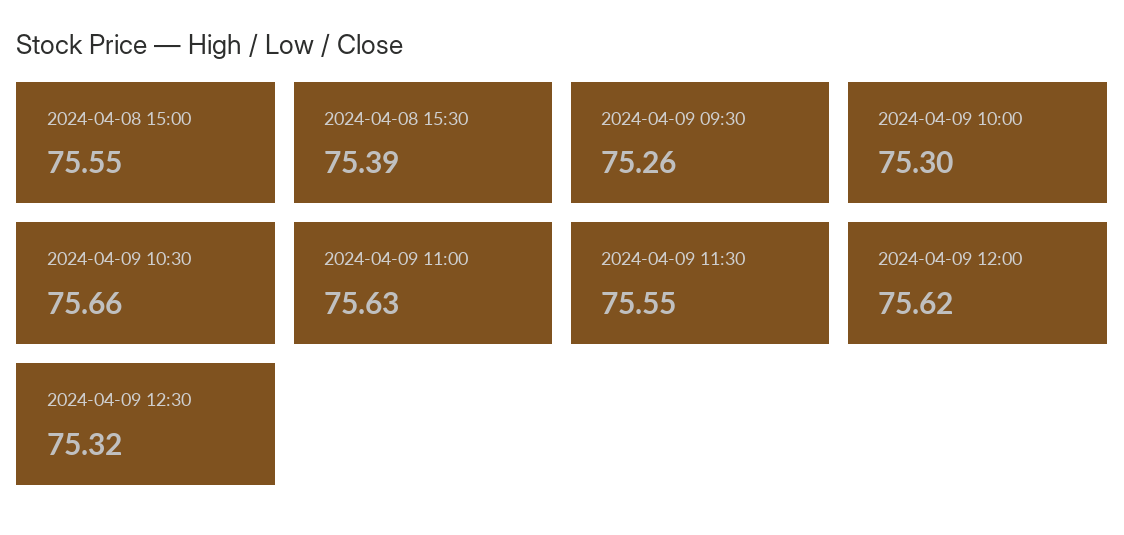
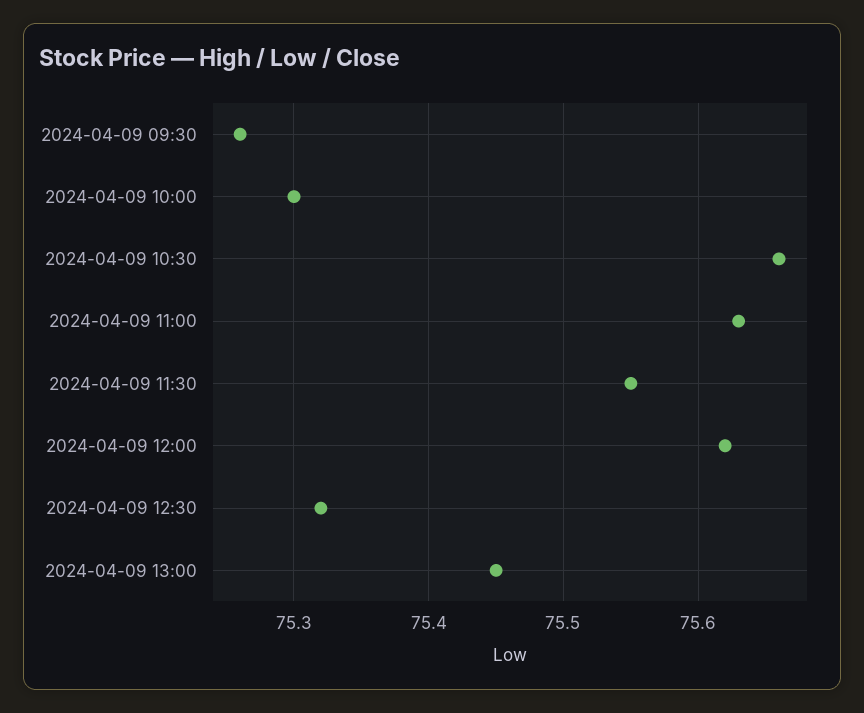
2024-04-08 15:00: 75.55 -> none
2024-04-08 15:30: 75.39 -> none
2024-04-09 13:00: none -> 75.45

